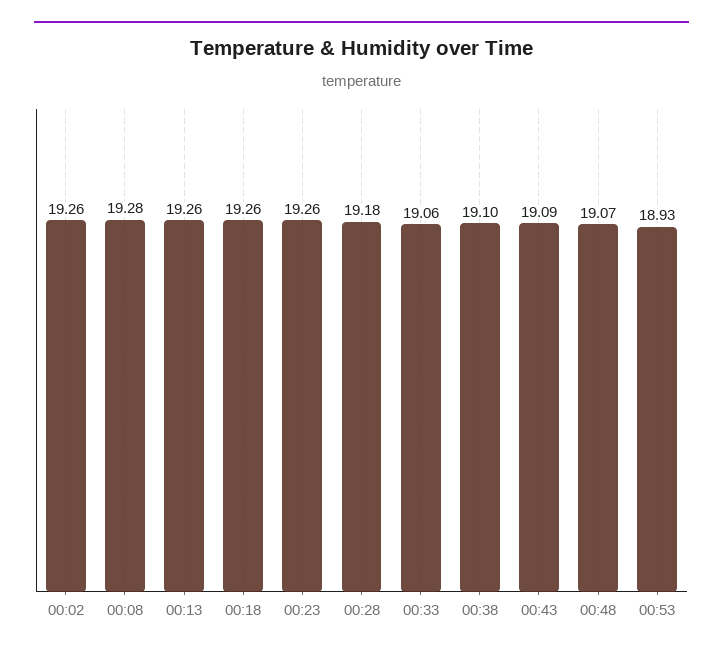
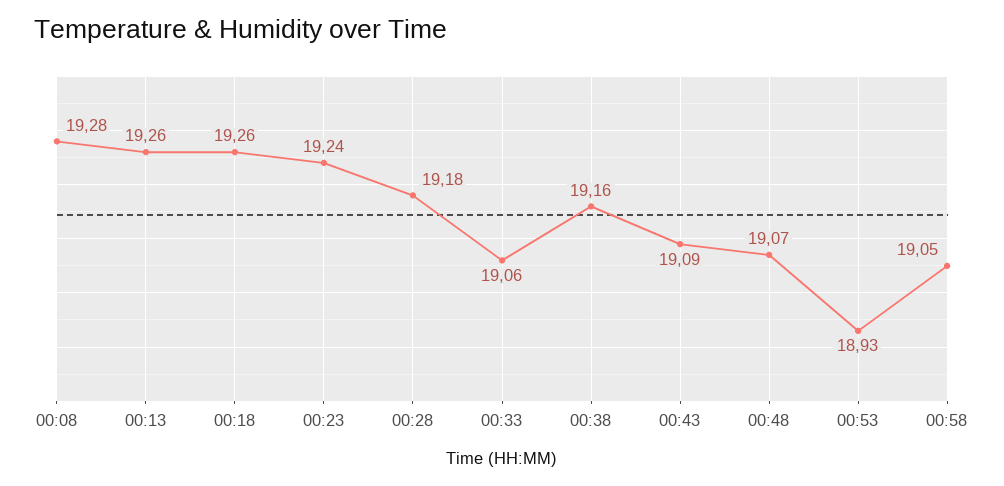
00:02: 19.26 -> none
00:23: 19.26 -> 19.24
00:38: 19.1 -> 19.16
00:58: none -> 19.05

